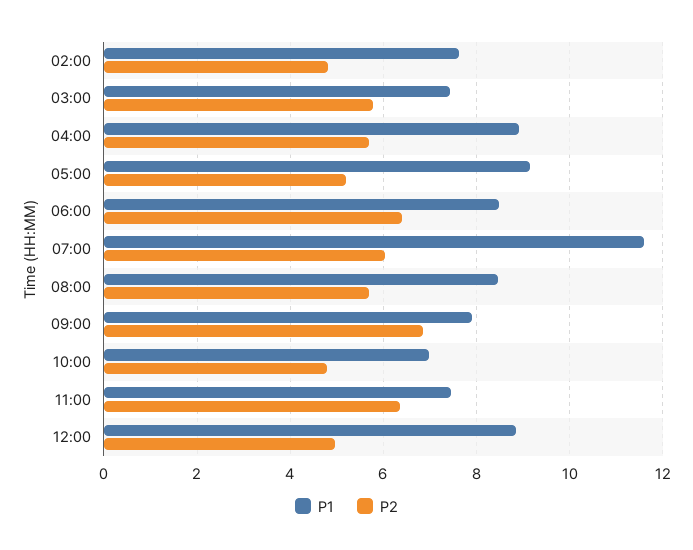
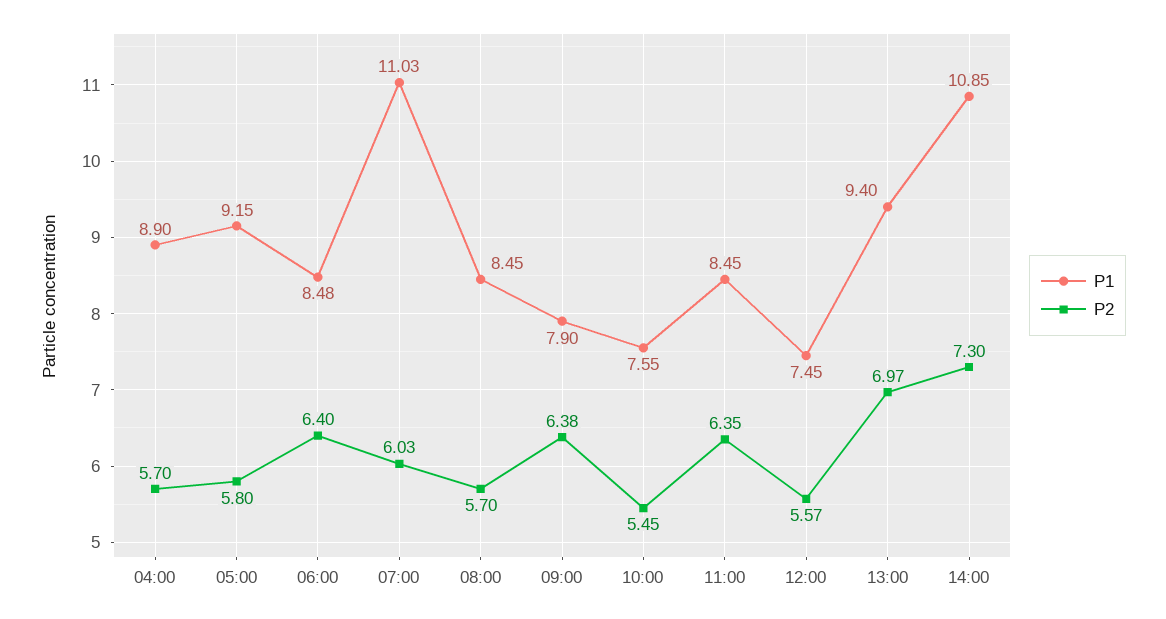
P1, 02:00: 7.6 -> none
P2, 02:00: 4.8 -> none
P1, 03:00: 7.4 -> none
P2, 03:00: 5.8 -> none
P2, 05:00: 5.2 -> 5.8
P1, 07:00: 11.6 -> 11.03
P2, 09:00: 6.8 -> 6.38
P1, 10:00: 7 -> 7.55
P2, 10:00: 4.8 -> 5.45
P1, 11:00: 7.4 -> 8.45
P1, 12:00: 8.8 -> 7.45
P2, 12:00: 5 -> 5.57
P1, 13:00: none -> 9.4
P2, 13:00: none -> 6.97
P1, 14:00: none -> 10.85
P2, 14:00: none -> 7.3

